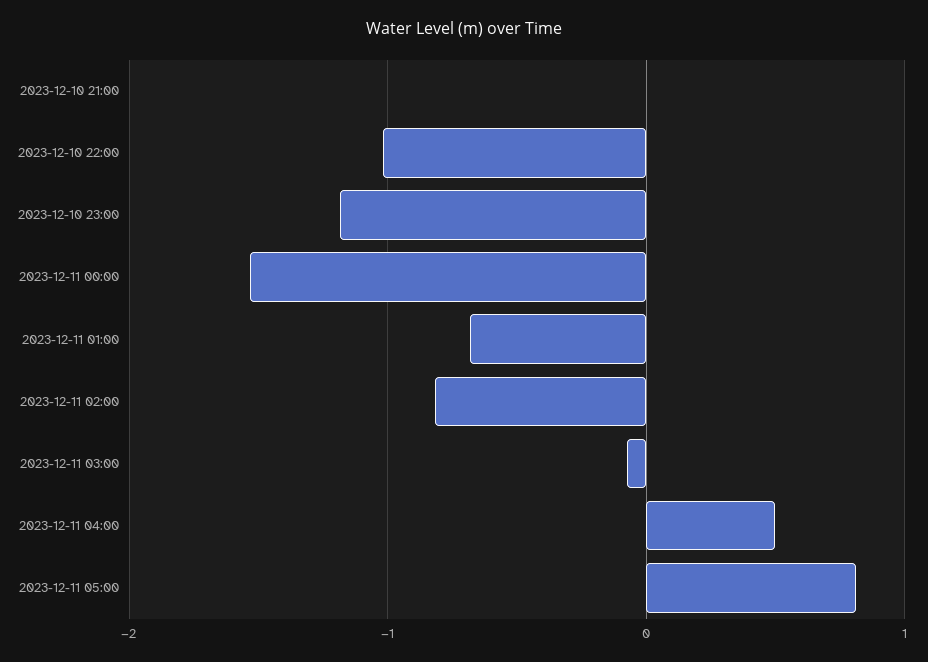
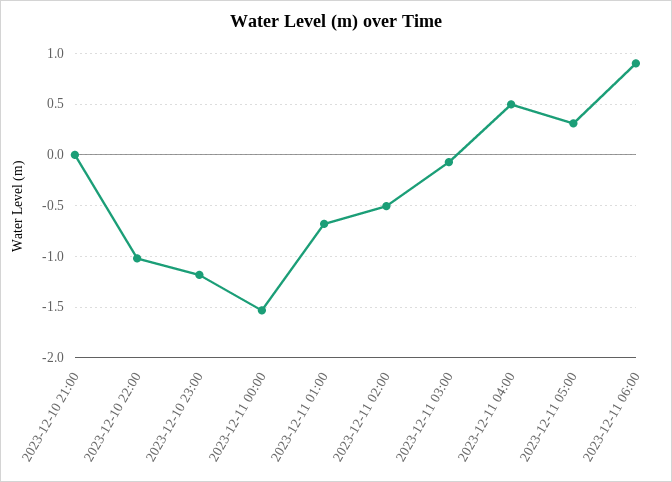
2023-12-11 02:00: -0.8 -> -0.5
2023-12-11 05:00: 0.8 -> 0.3
2023-12-11 06:00: none -> 0.9

